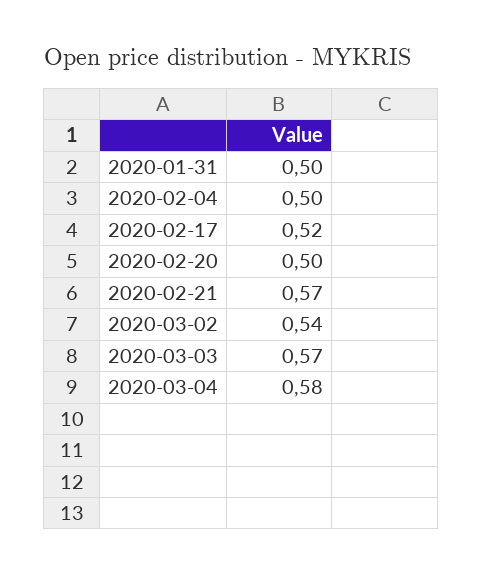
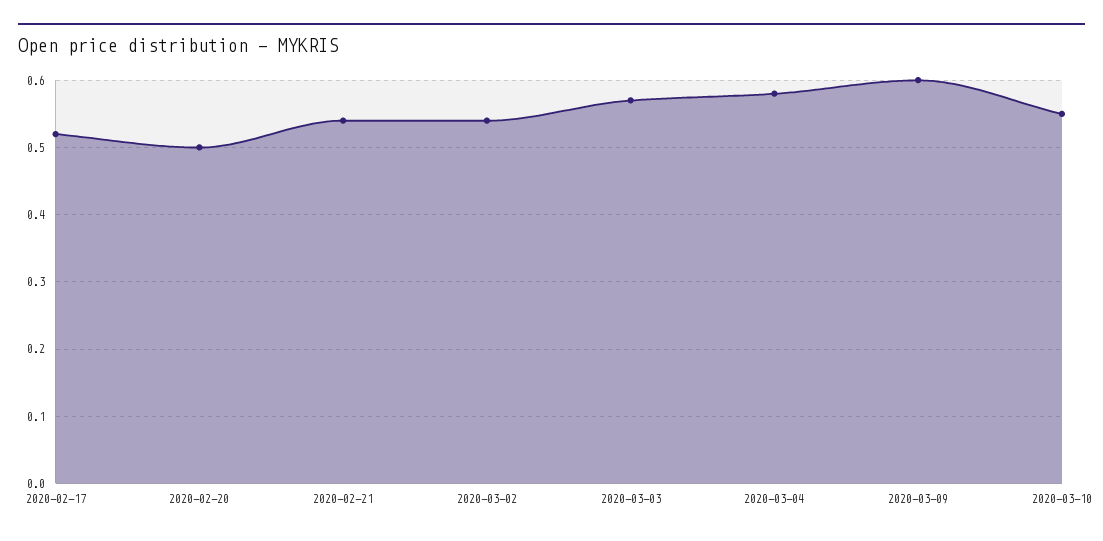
2020-01-31: 0.5 -> none
2020-02-04: 0.5 -> none
2020-02-21: 0.57 -> 0.54
2020-03-09: none -> 0.6
2020-03-10: none -> 0.55

